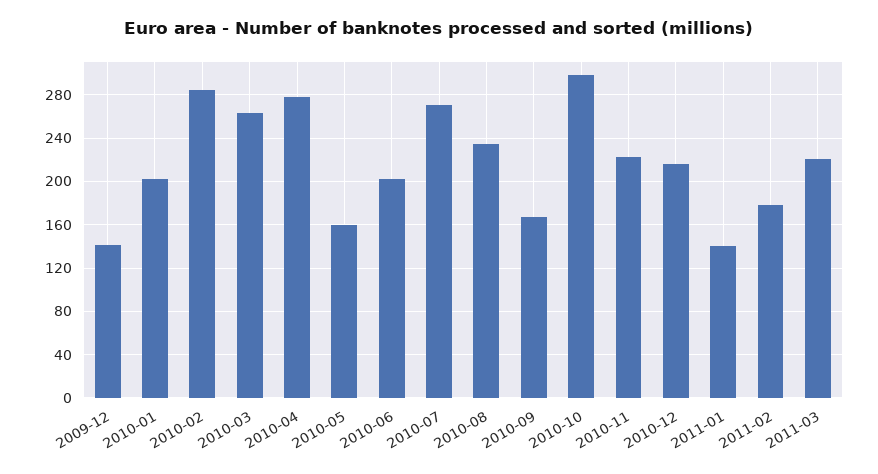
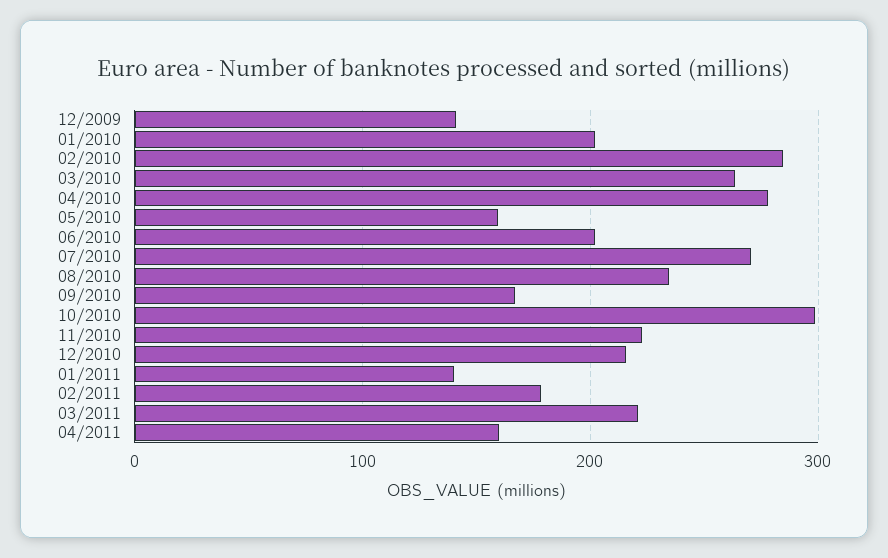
04/2011: none -> 160

